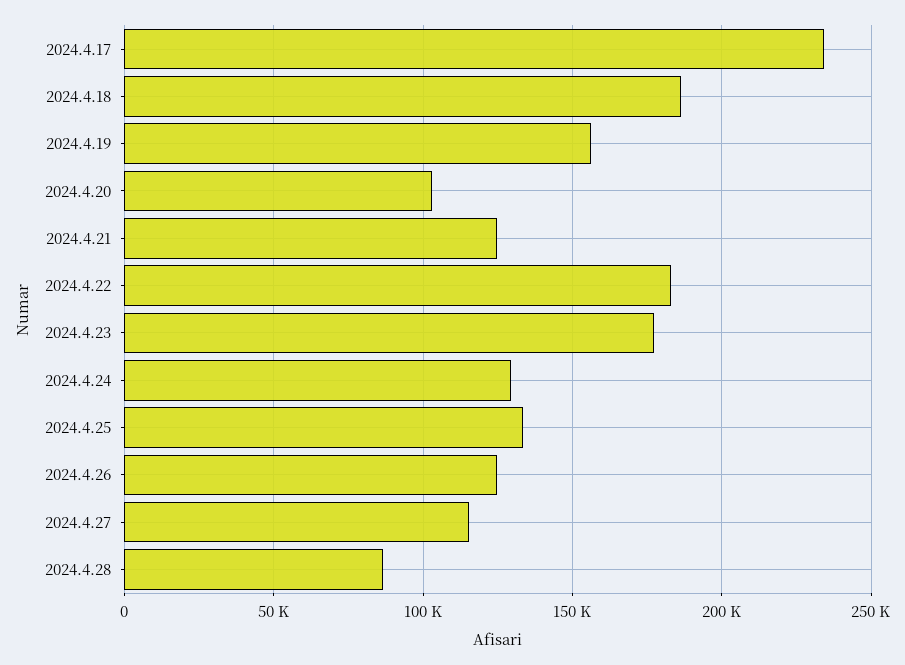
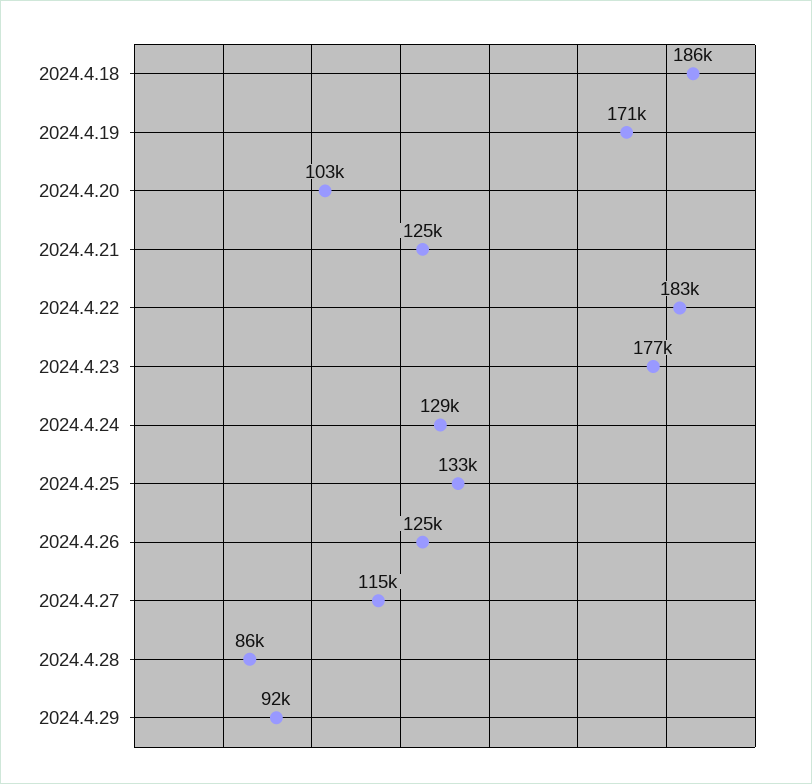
2024.4.17: 235000 -> none
2024.4.19: 155000 -> 171000
2024.4.29: none -> 92000

